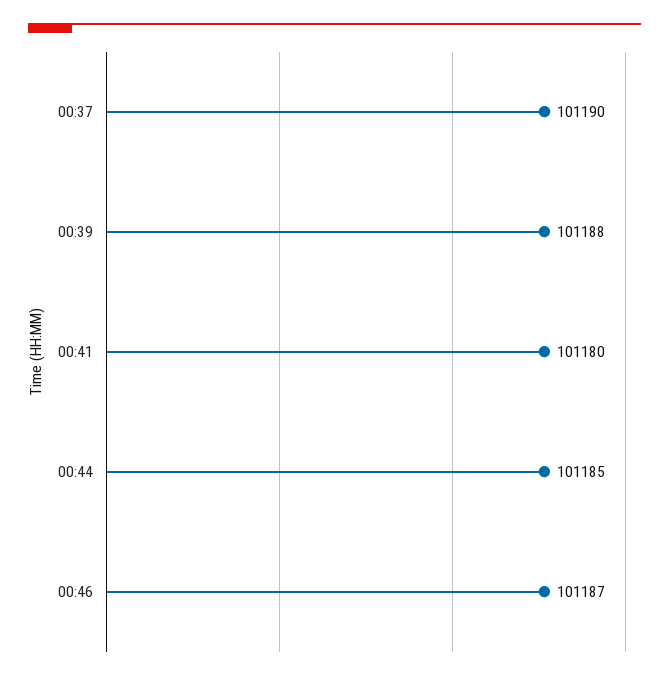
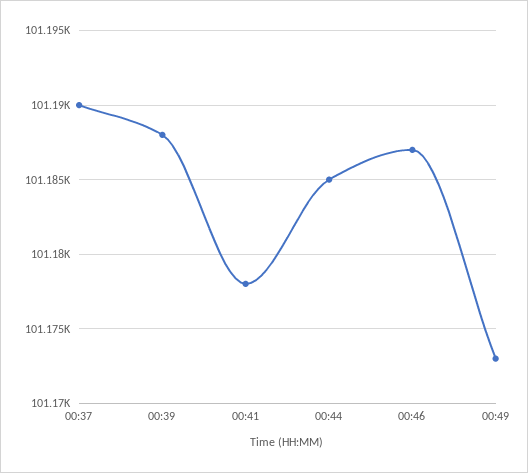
00:41: 101180 -> 101178
00:49: none -> 101173

